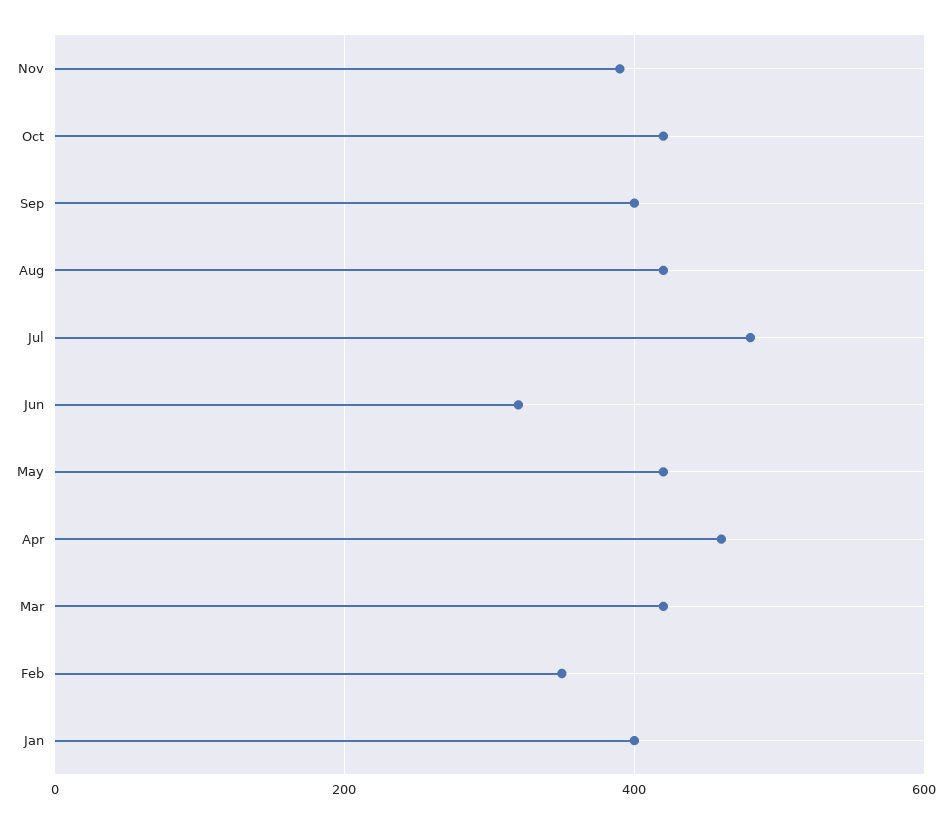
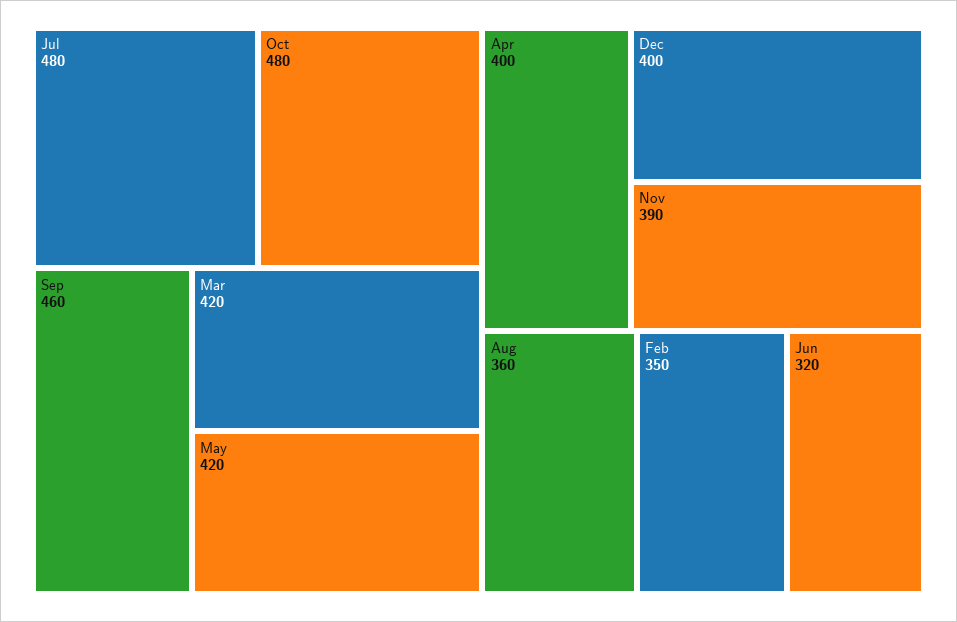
Oct: 420 -> 480
Sep: 400 -> 460
Aug: 420 -> 360
Apr: 460 -> 400
Jan: 400 -> none
Dec: none -> 400

